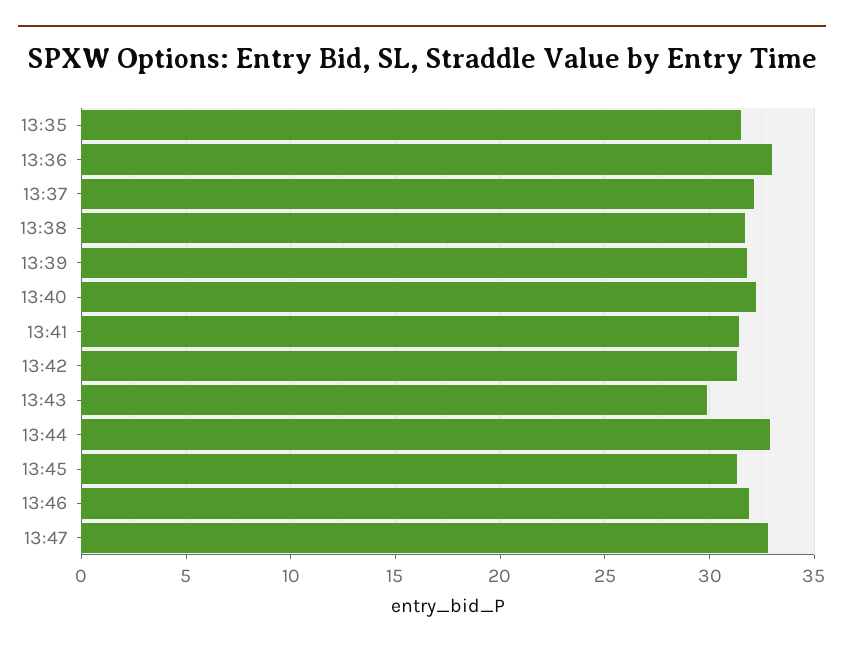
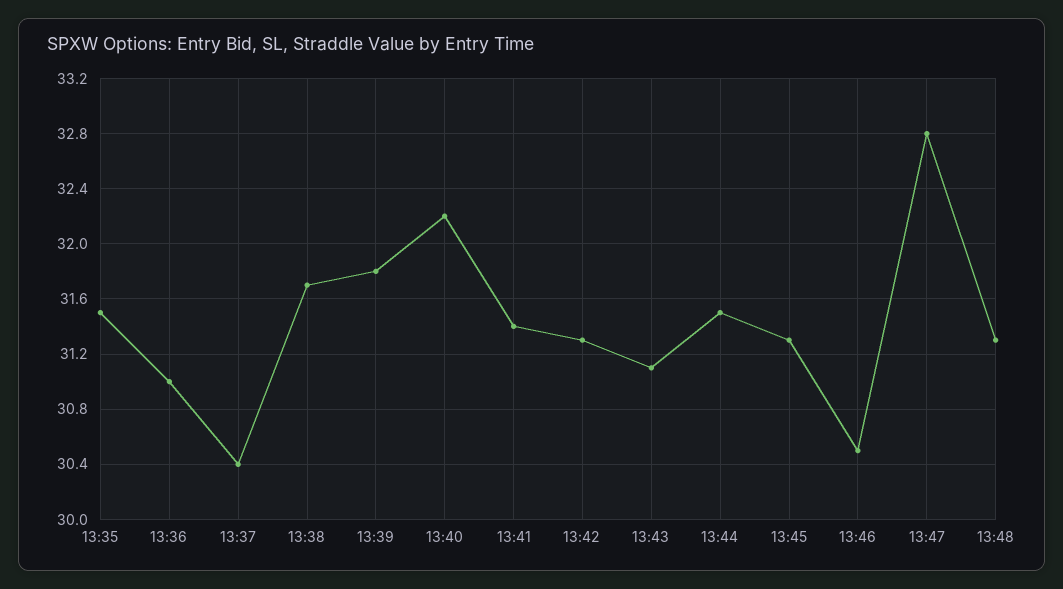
13:36: 33 -> 31
13:37: 32 -> 30.4
13:43: 30 -> 31.1
13:44: 33 -> 31.5
13:46: 32 -> 30.5
13:48: none -> 31.3

